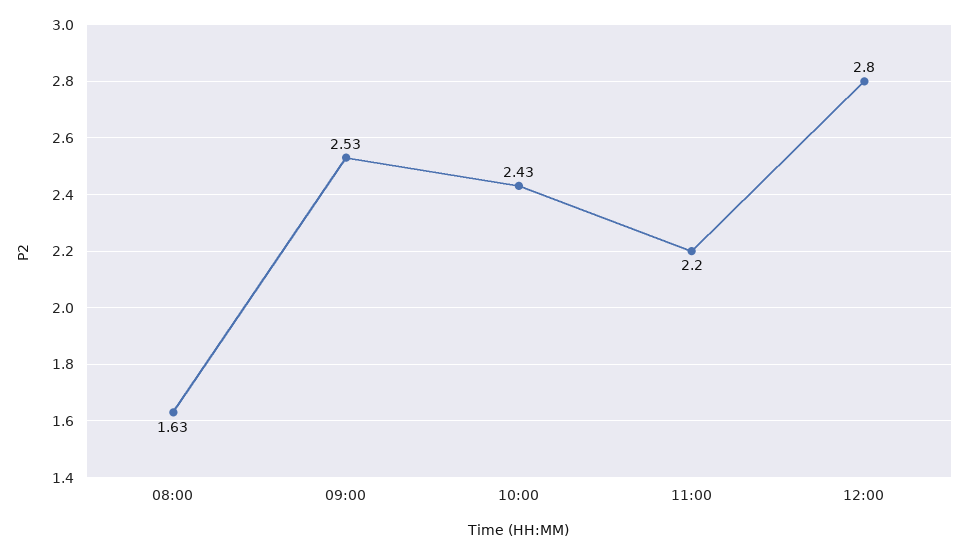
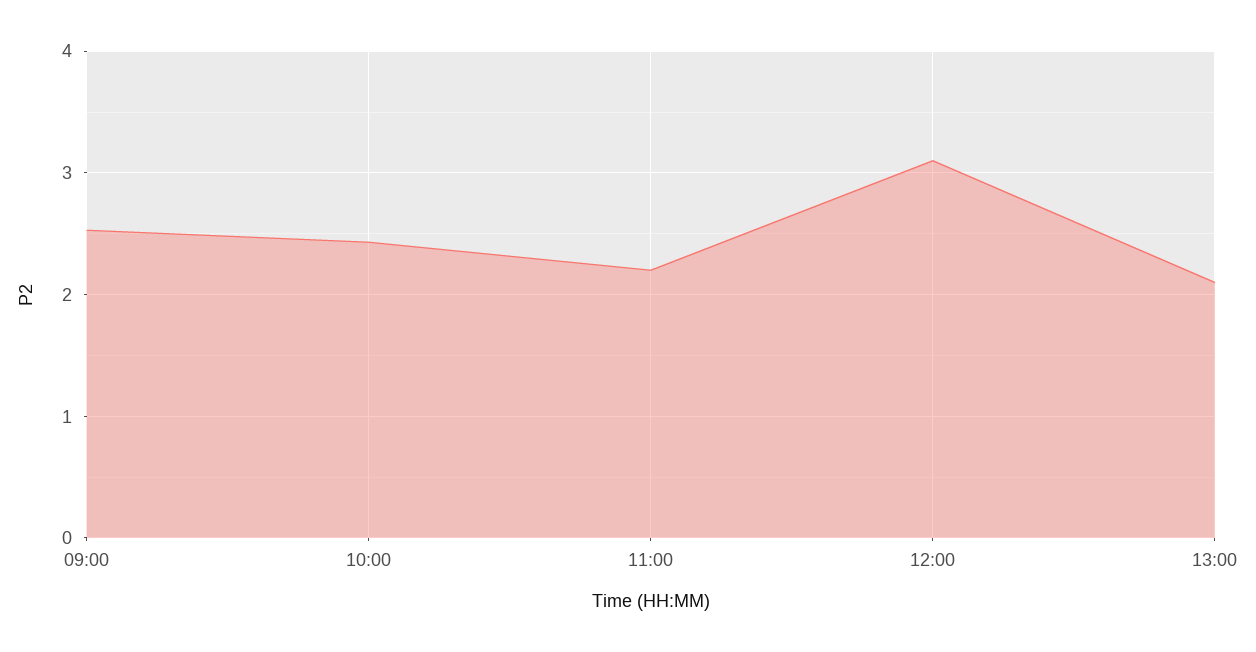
08:00: 1.63 -> none
12:00: 2.8 -> 3.1
13:00: none -> 2.1

